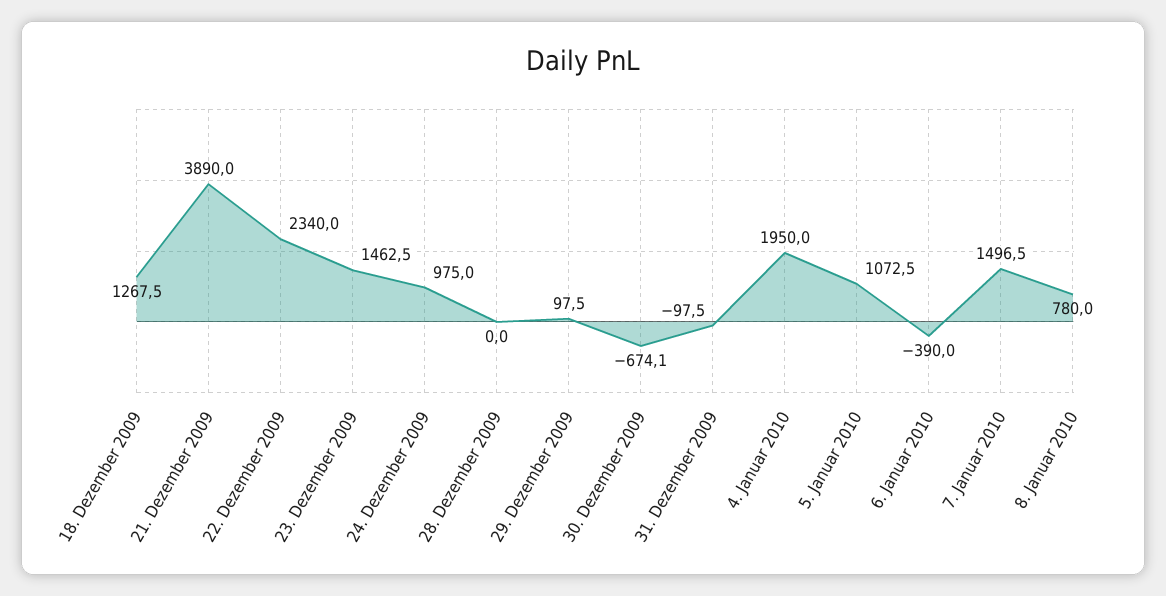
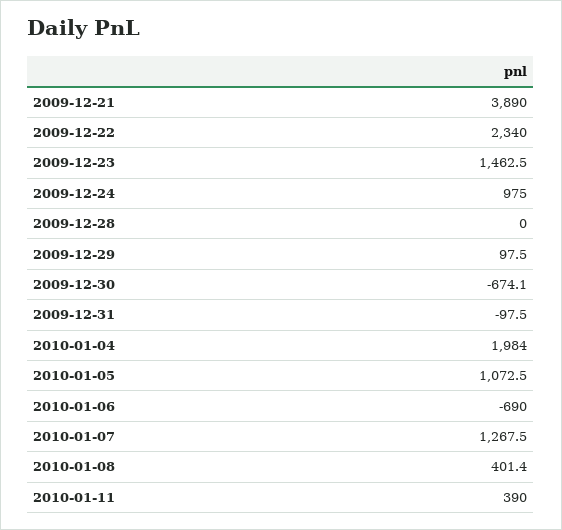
18. Dezember 2009: 1267.5 -> none
4. Januar 2010: 1950 -> 1984
6. Januar 2010: -390 -> -690
7. Januar 2010: 1496.5 -> 1267.5
8. Januar 2010: 780 -> 401.4
2010-01-11: none -> 390

